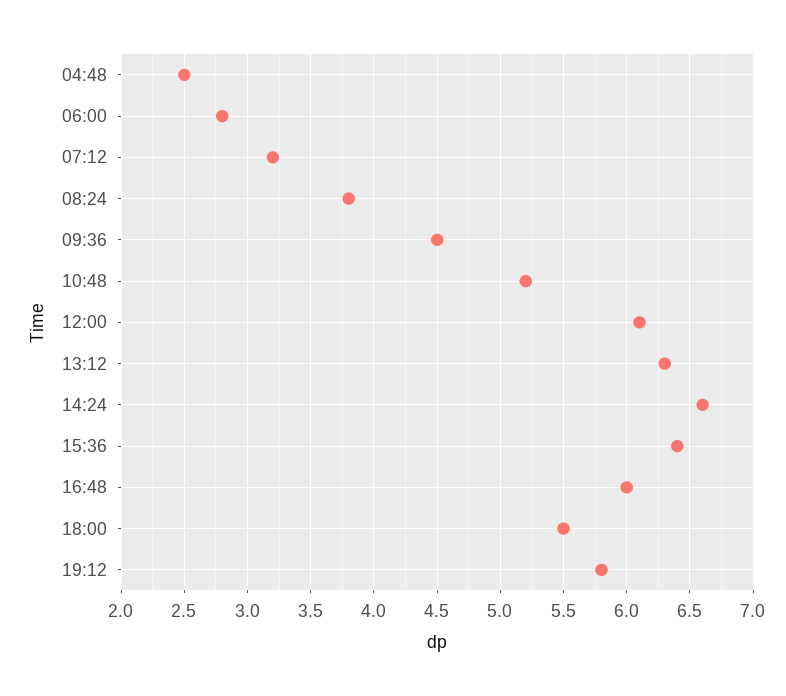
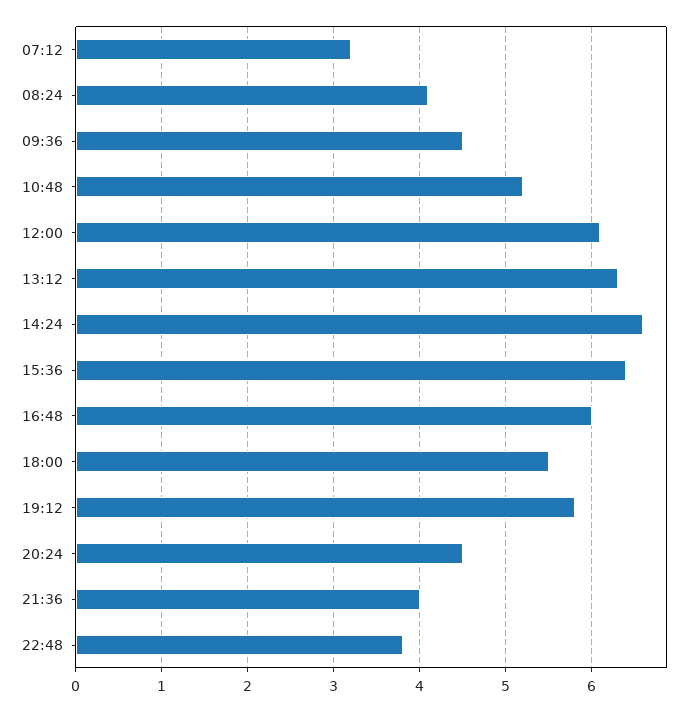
04:48: 2.5 -> none
06:00: 2.8 -> none
08:24: 3.8 -> 4.1
20:24: none -> 4.5
21:36: none -> 4
22:48: none -> 3.8

